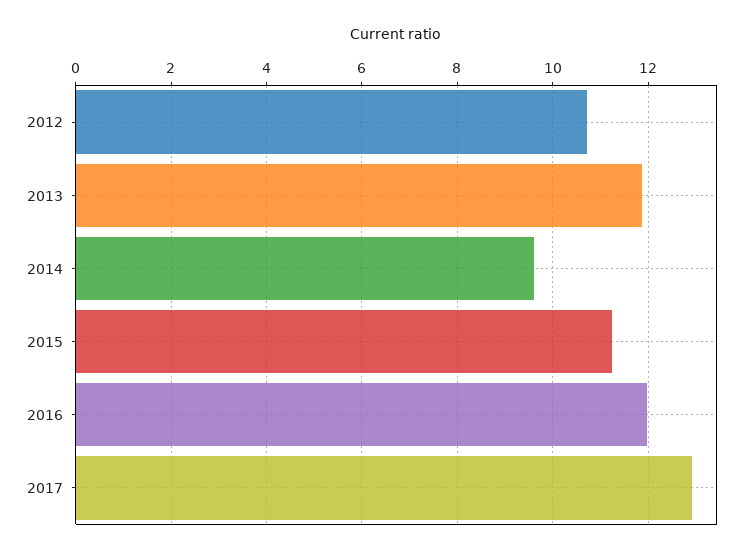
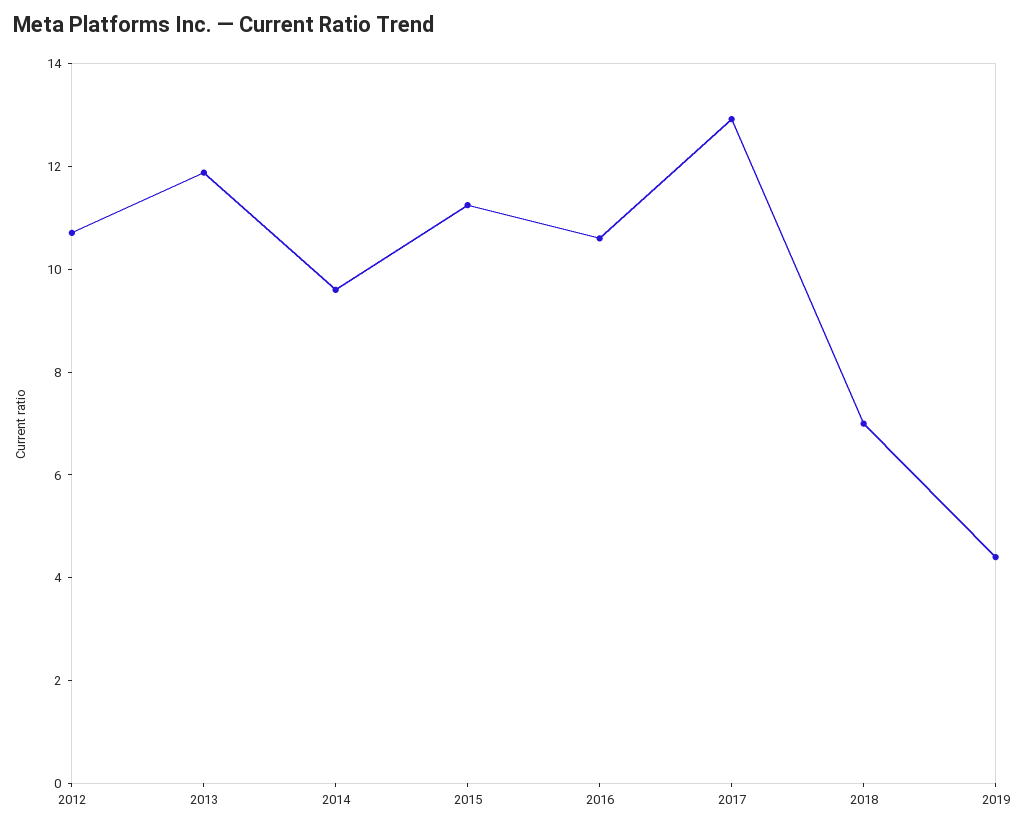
2016: 12 -> 10.5
2018: none -> 7
2019: none -> 4.5

